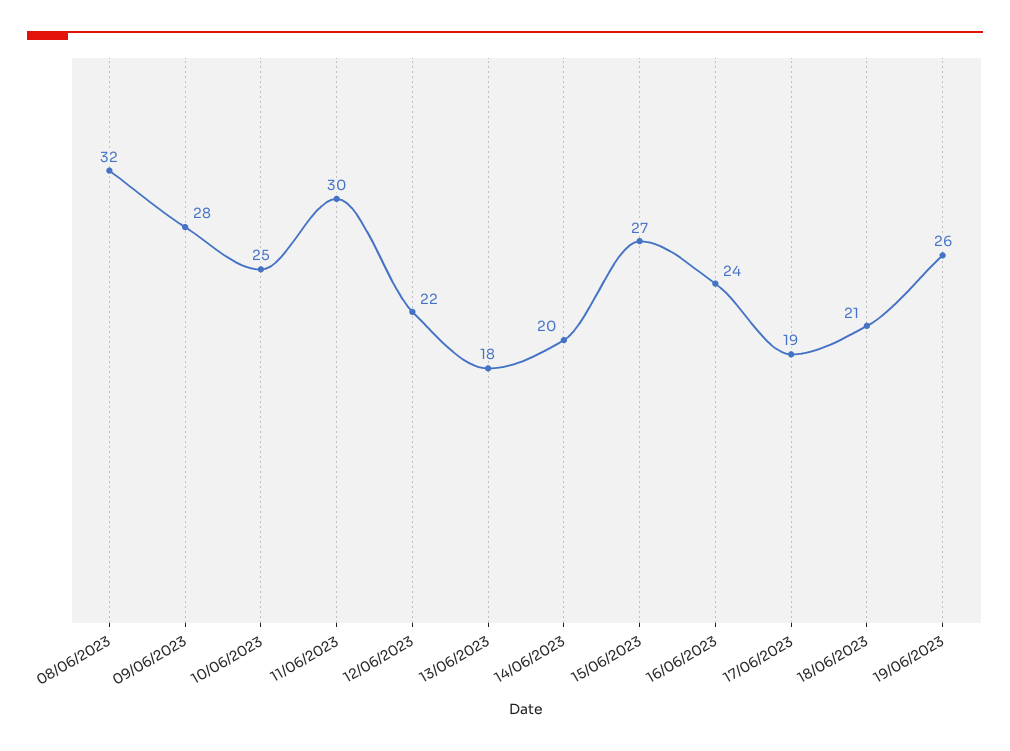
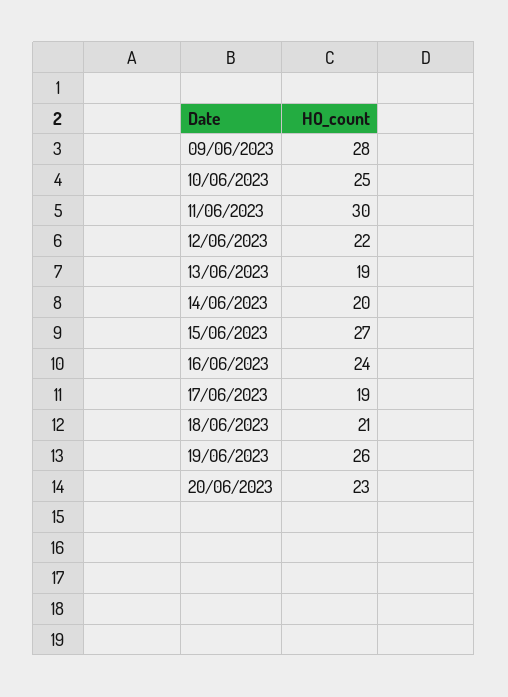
08/06/2023: 32 -> none
13/06/2023: 18 -> 19
20/06/2023: none -> 23

